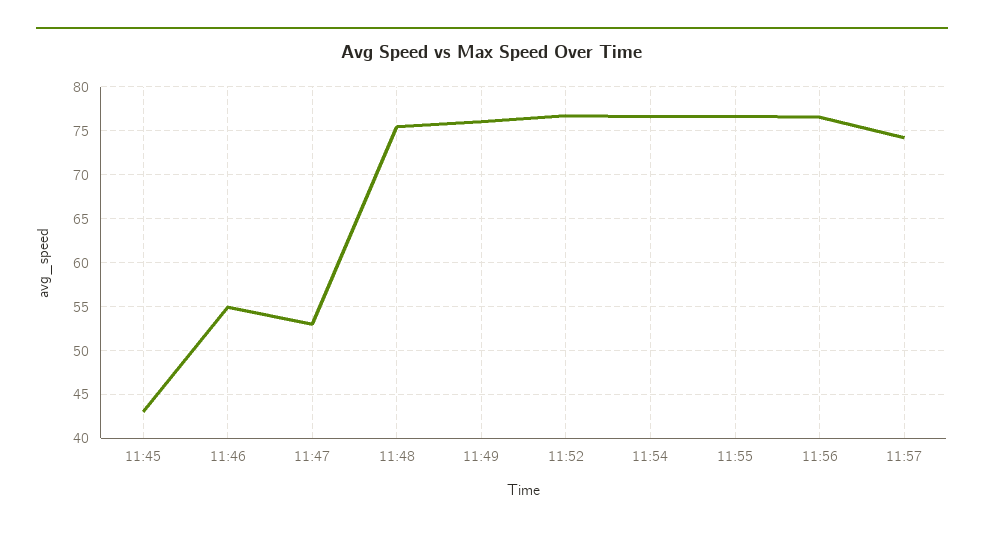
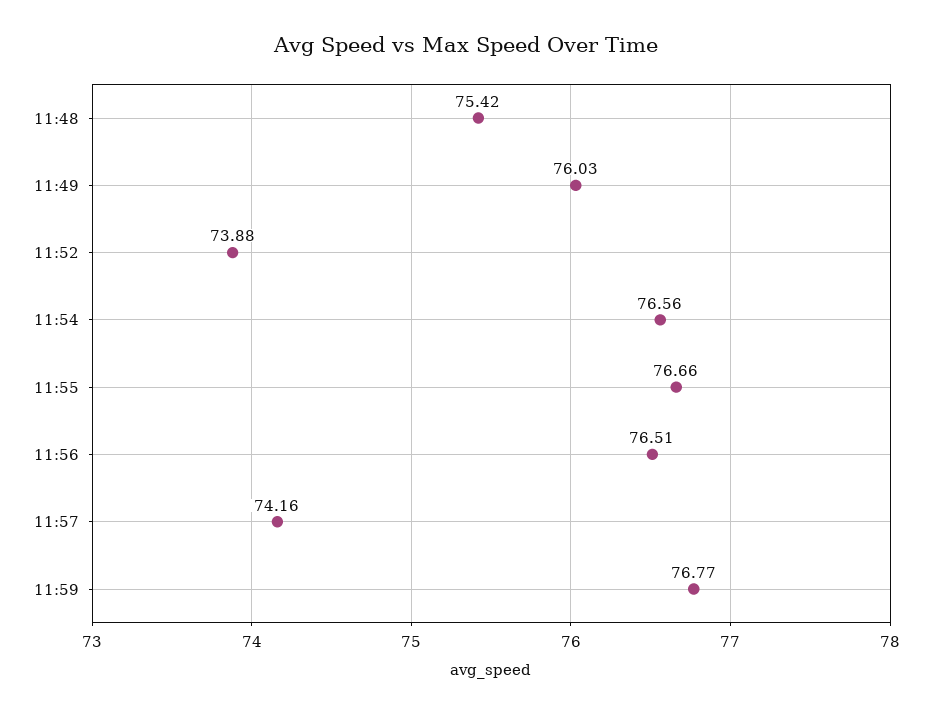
11:45: 43 -> none
11:46: 55 -> none
11:47: 53 -> none
11:52: 77 -> 73.88
11:59: none -> 76.77

